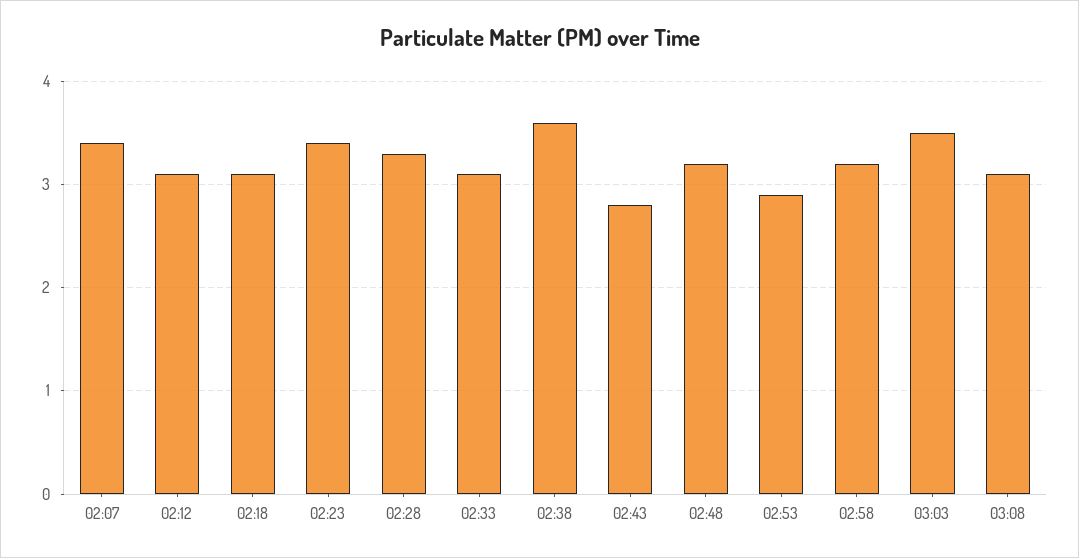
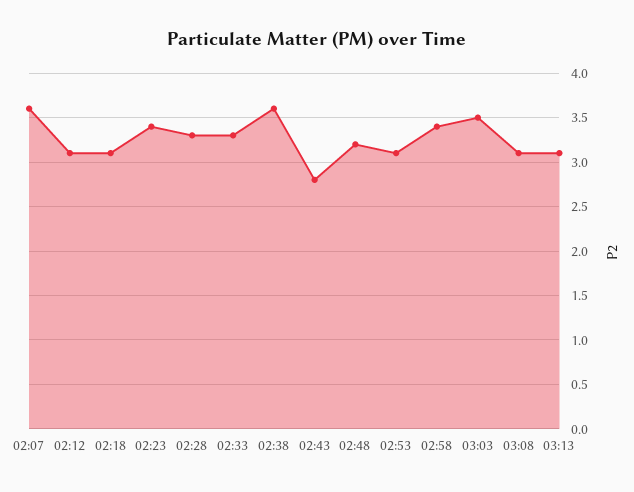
02:07: 3.4 -> 3.6
02:33: 3.1 -> 3.3
02:53: 2.9 -> 3.1
02:58: 3.2 -> 3.4
03:13: none -> 3.1

